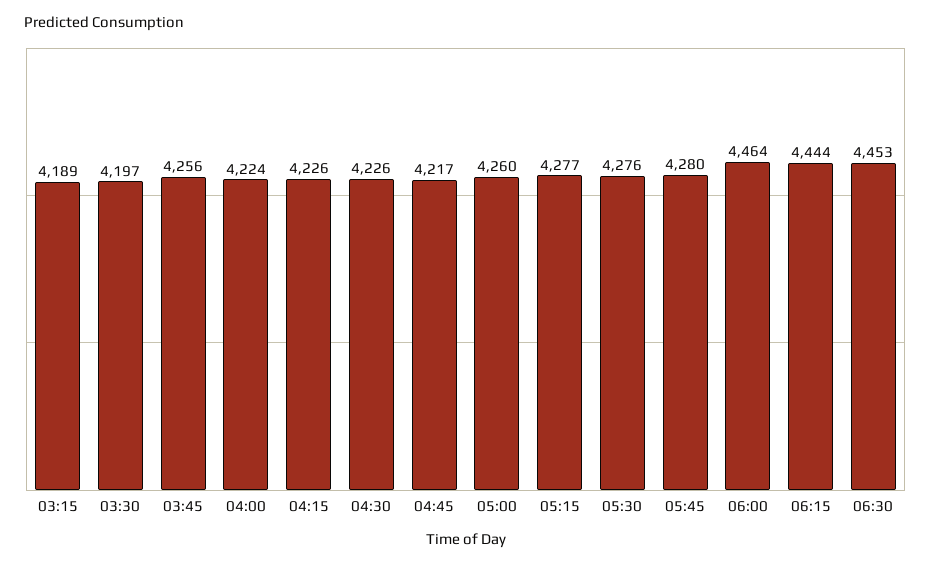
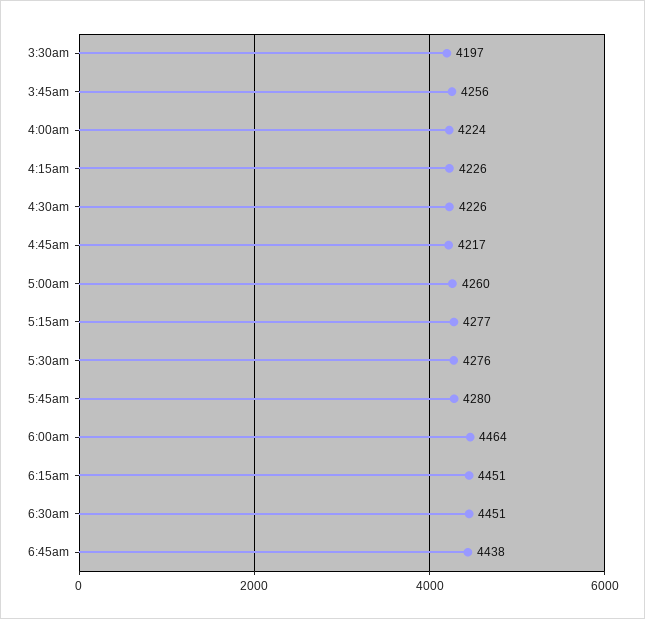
03:15: 4189 -> none
06:15: 4444 -> 4451
06:30: 4453 -> 4451
6:45am: none -> 4438

